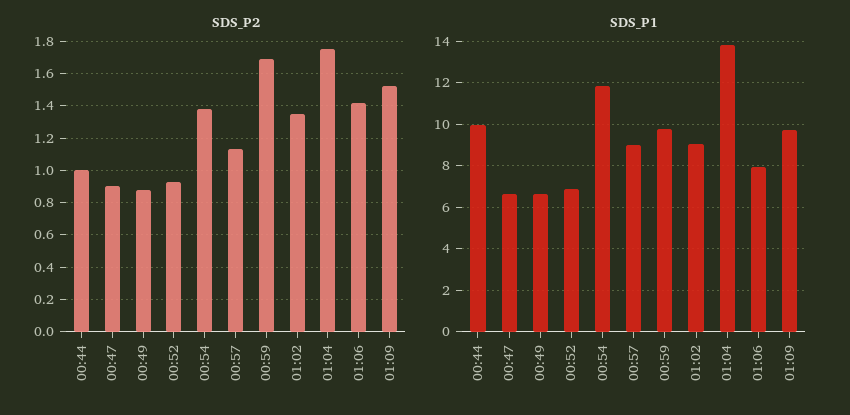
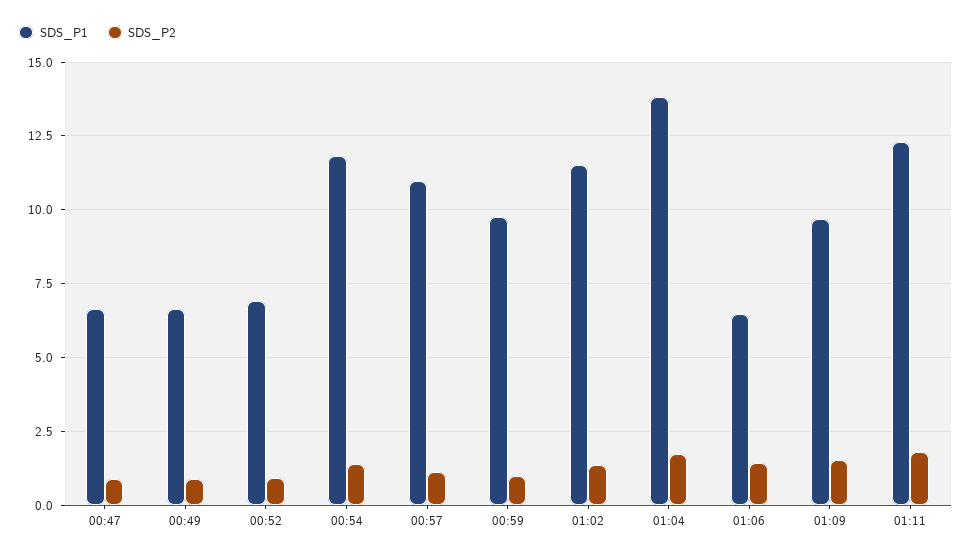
SDS_P2, 00:44: 1 -> none
SDS_P2, 00:59: 1.7 -> 1
SDS_P1, 00:44: 10 -> none
SDS_P1, 00:57: 9 -> 11
SDS_P1, 01:02: 9 -> 11.5
SDS_P1, 01:06: 8 -> 6.5
SDS_P1, 01:11: none -> 12.25
SDS_P2, 01:11: none -> 1.75

